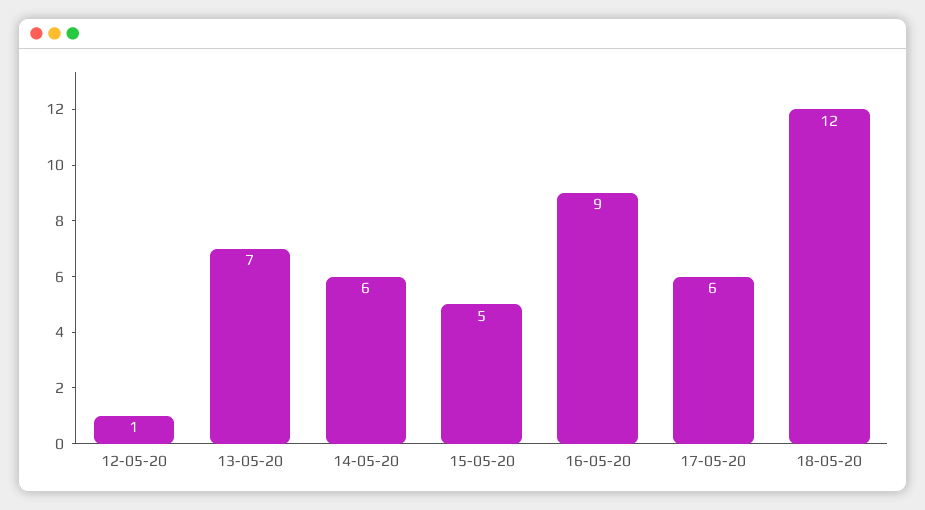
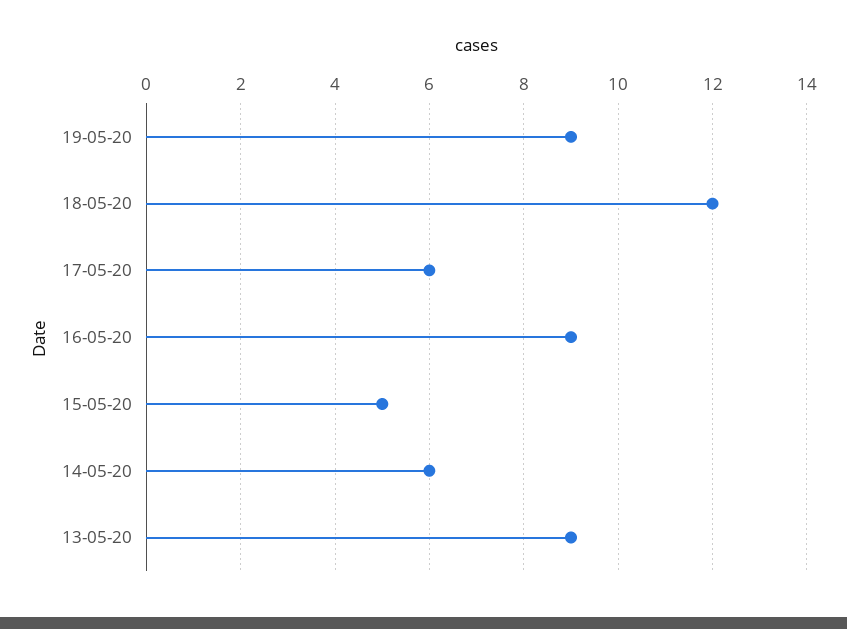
12-05-20: 1 -> none
13-05-20: 7 -> 9
19-05-20: none -> 9

